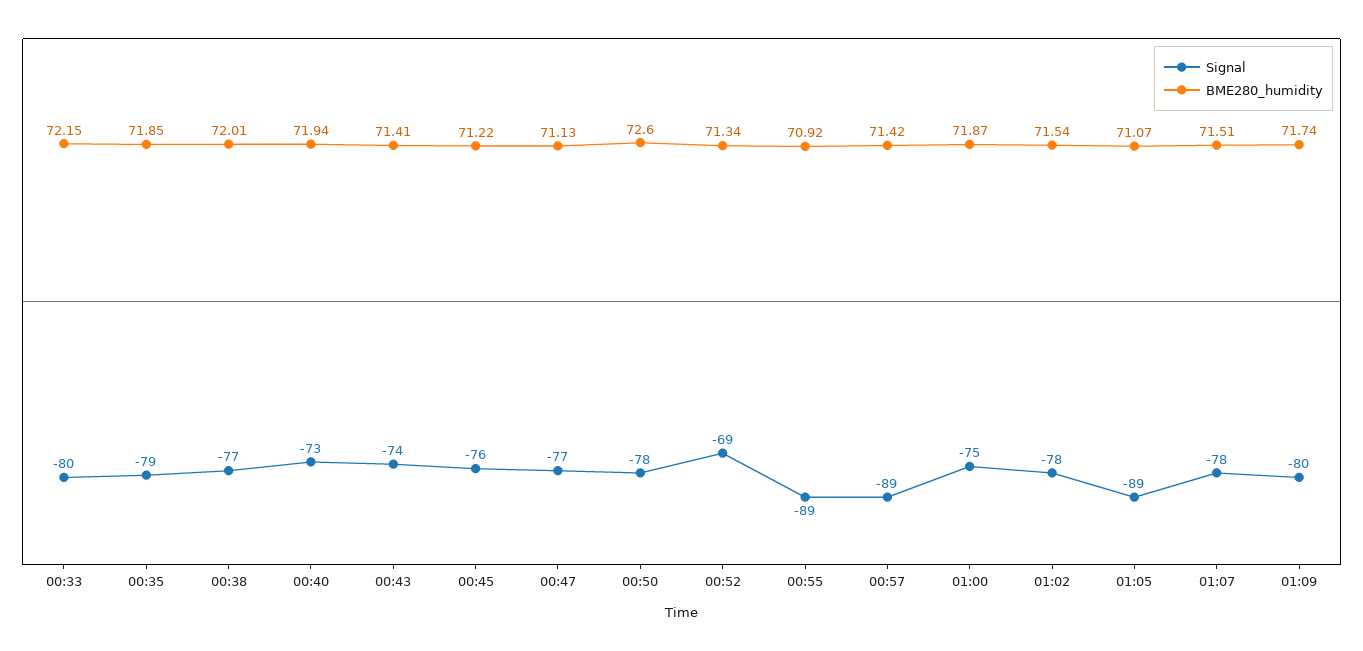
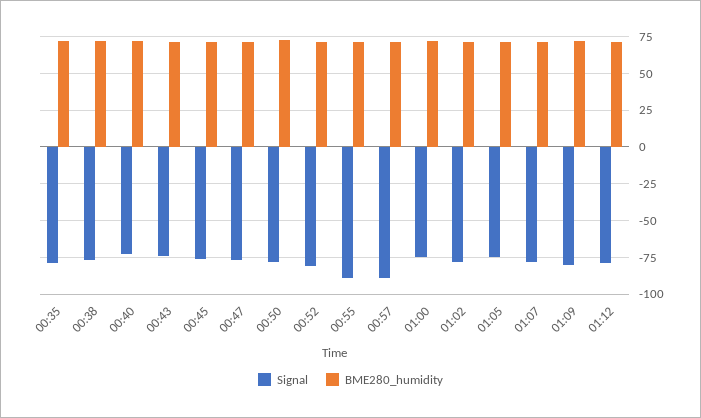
Signal, 00:33: -80 -> none
BME280_humidity, 00:33: 72.15 -> none
Signal, 00:52: -69 -> -80
Signal, 01:05: -89 -> -75
Signal, 01:12: none -> -80
BME280_humidity, 01:12: none -> 70

